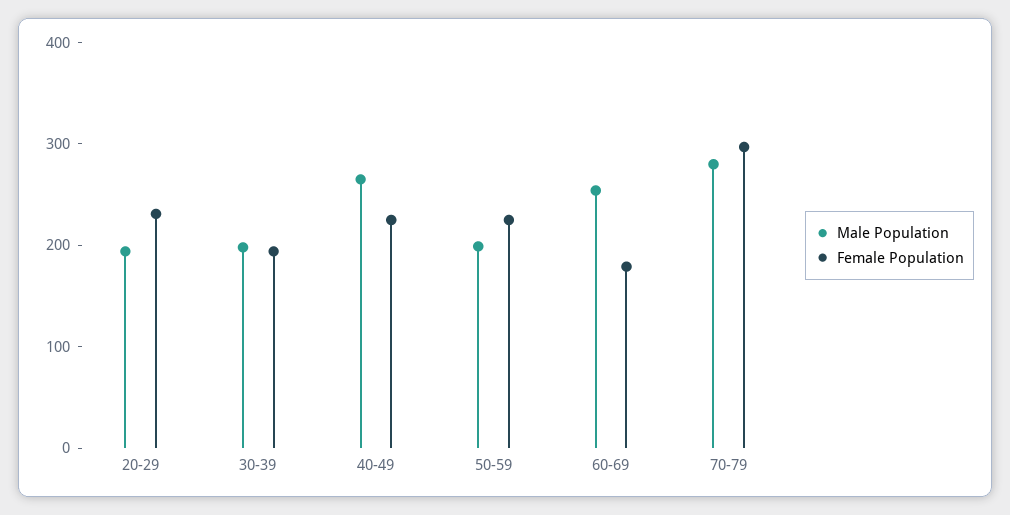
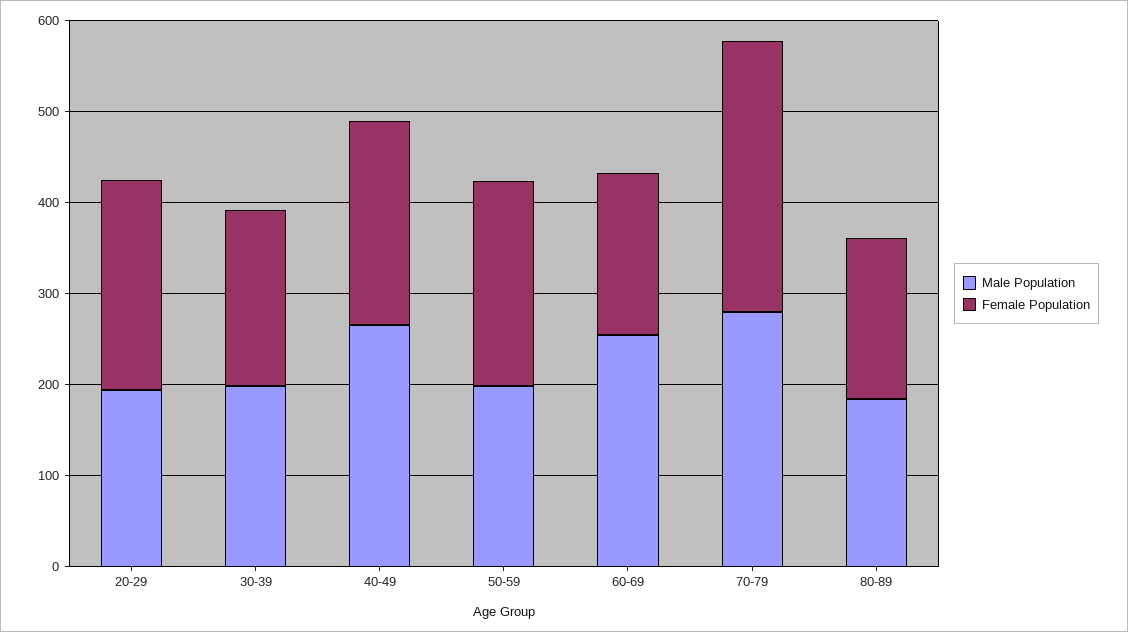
Male Population, 80-89: none -> 180
Female Population, 80-89: none -> 180

